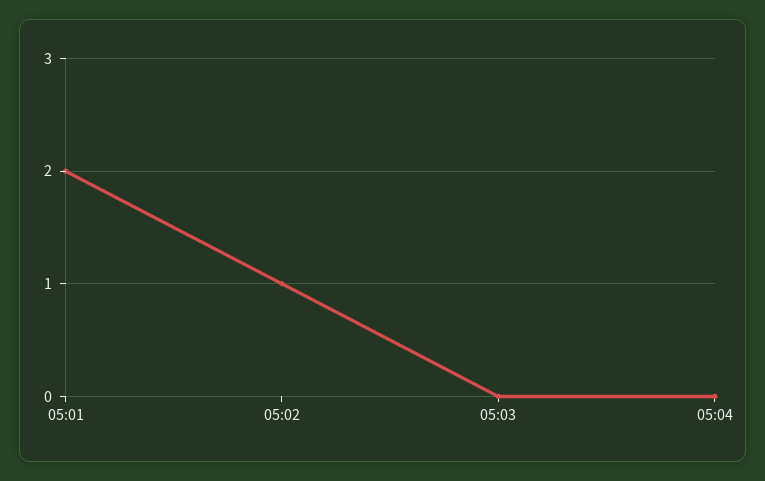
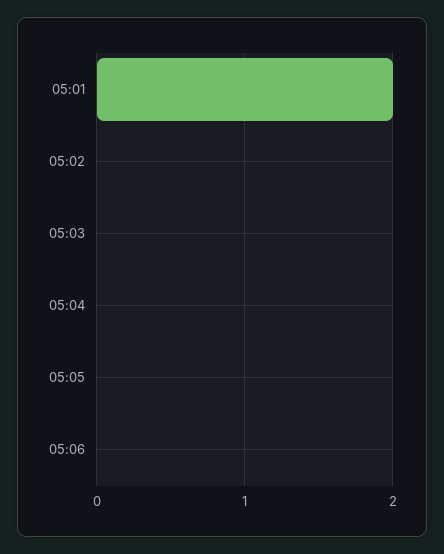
05:02: 1 -> 0
05:05: none -> 0
05:06: none -> 0

